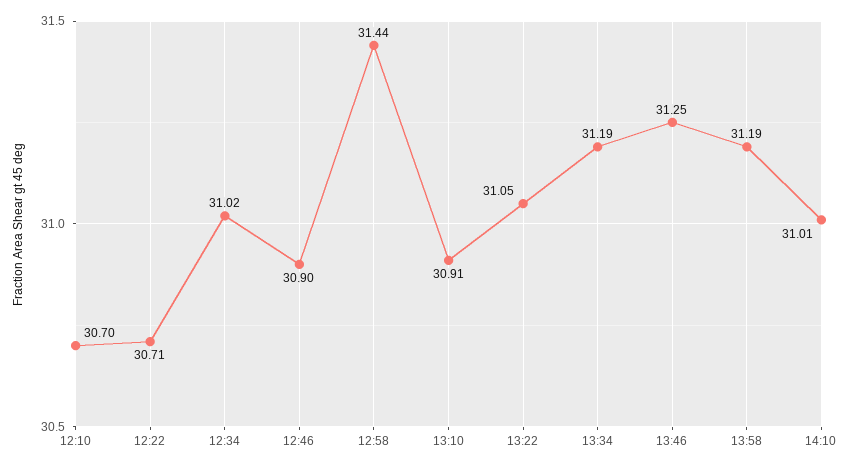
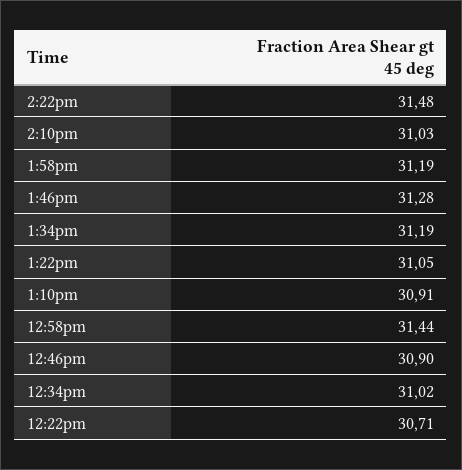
12:10: 30.7 -> none
13:46: 31.25 -> 31.28
14:10: 31.01 -> 31.03
2:22pm: none -> 31.48

